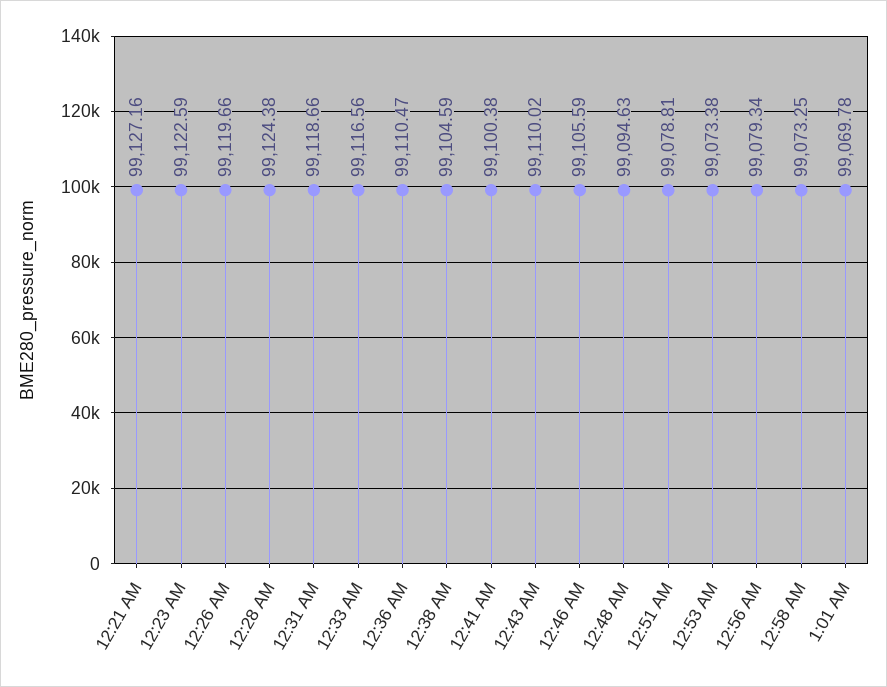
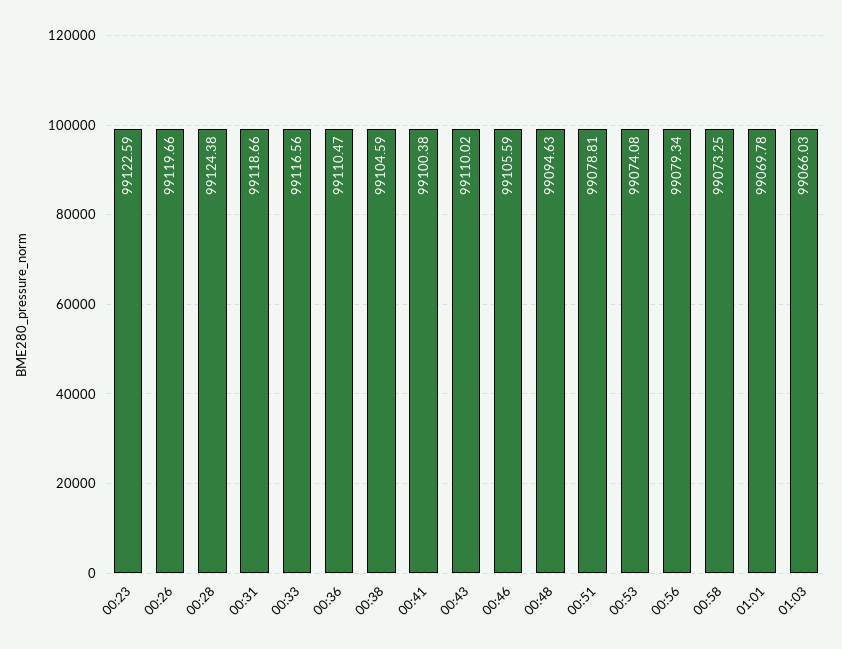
12:21 AM: 99127.16 -> none
12:53 AM: 99073.38 -> 99074.08
01:03: none -> 99066.03

